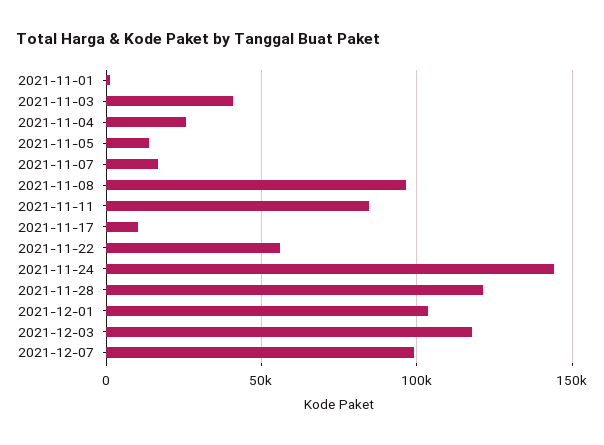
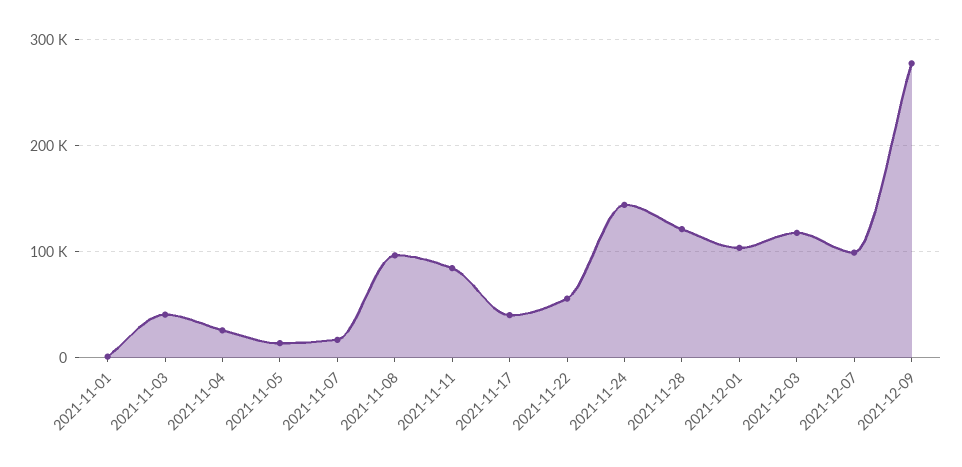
2021-11-17: 10000 -> 40000
2021-12-09: none -> 280000

